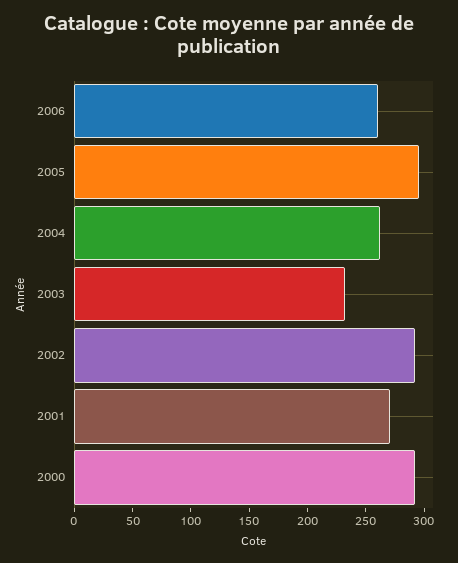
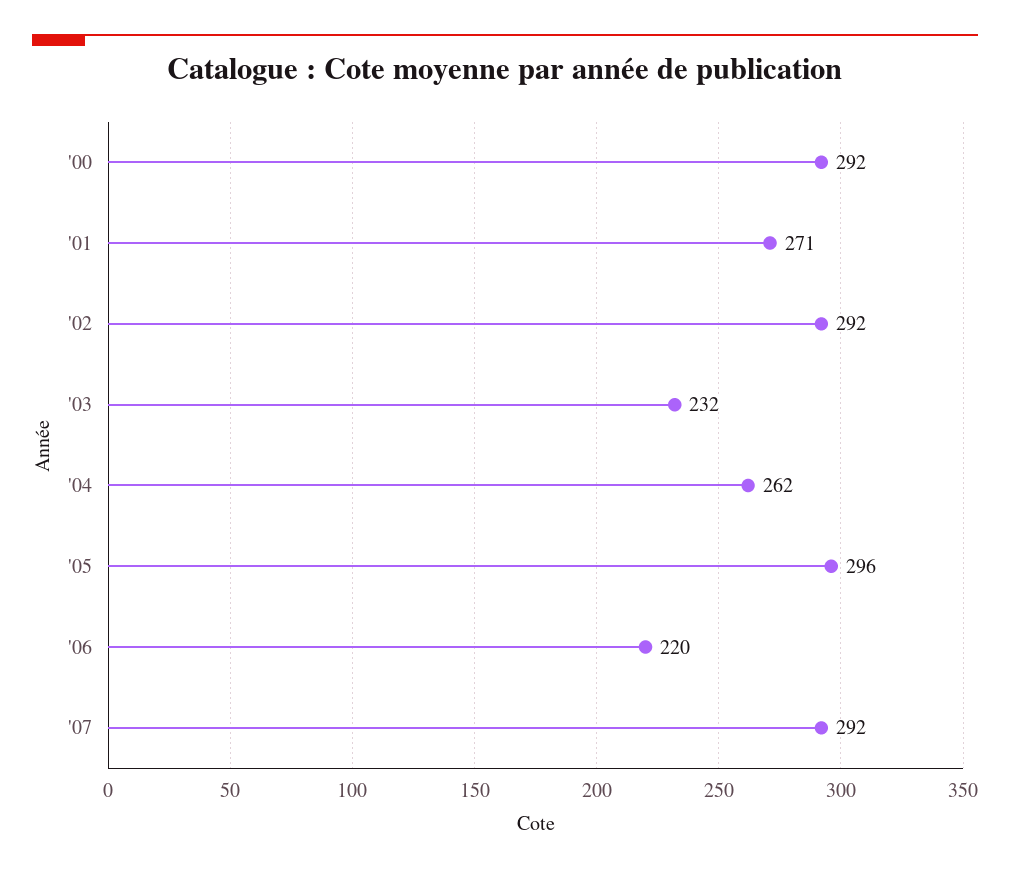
2006: 260 -> 220
'07: none -> 292

